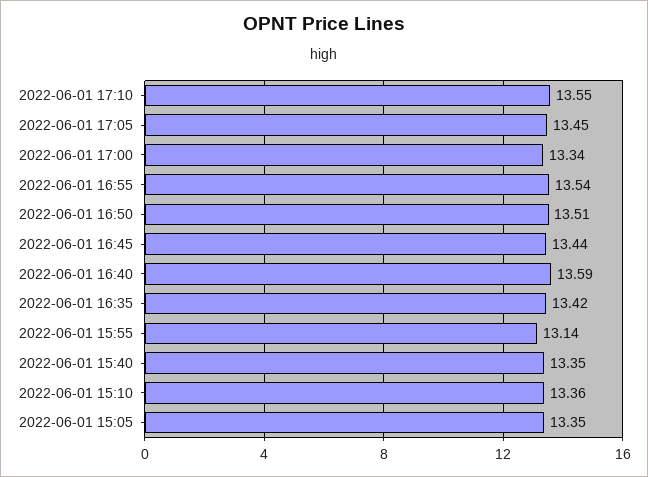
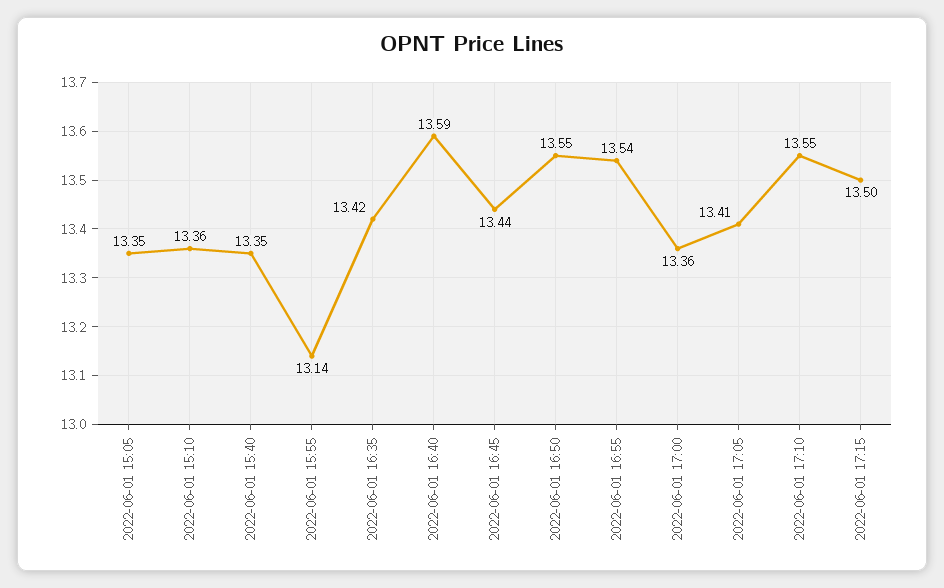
2022-06-01 17:05: 13.45 -> 13.41
2022-06-01 17:00: 13.34 -> 13.36
2022-06-01 16:50: 13.51 -> 13.55
2022-06-01 17:15: none -> 13.5

